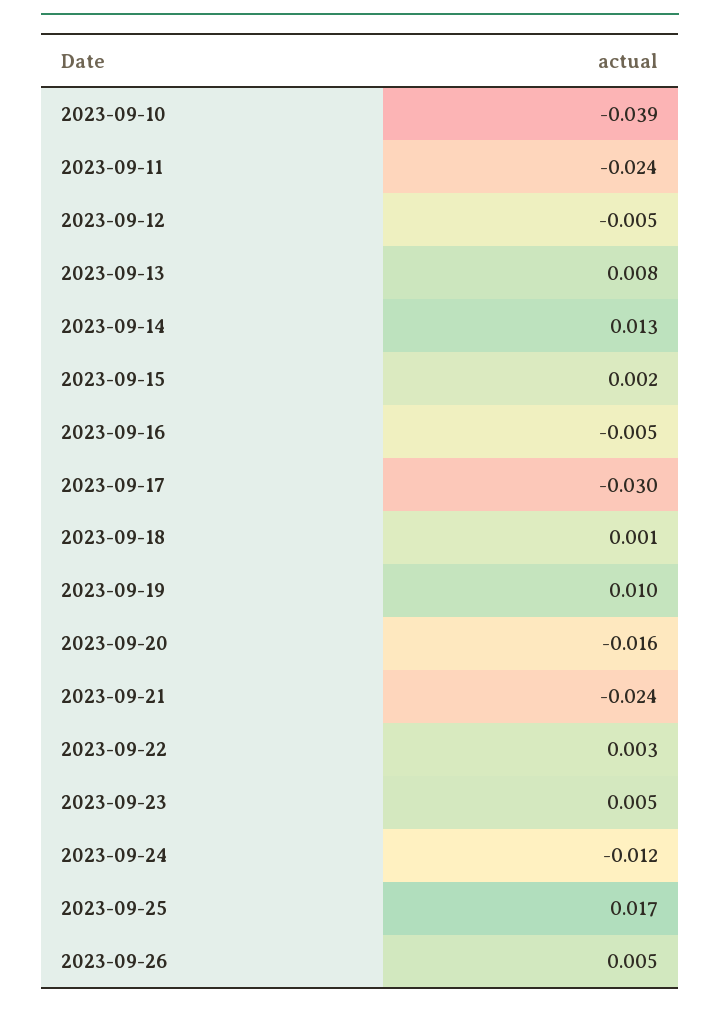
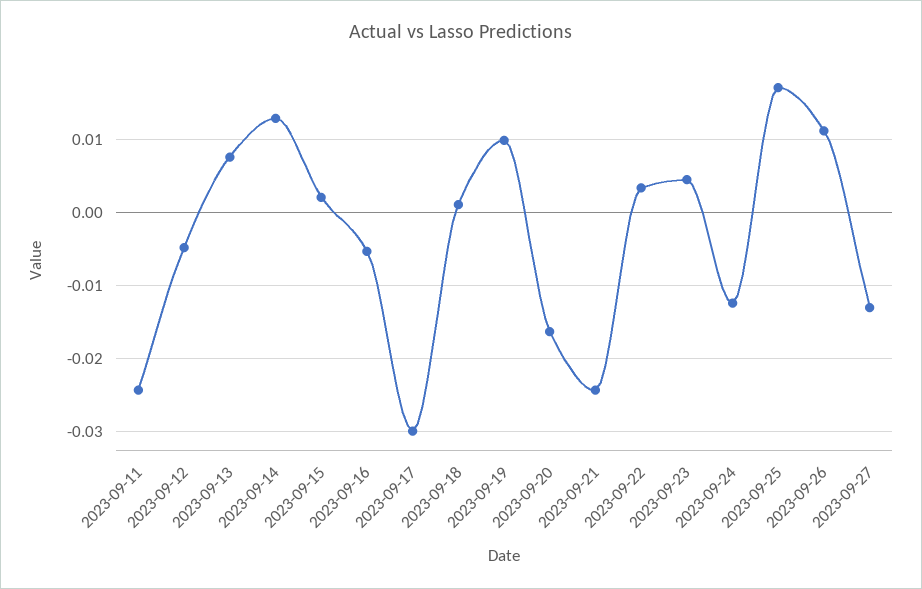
2023-09-10: -0.039 -> none
2023-09-26: 0.005 -> 0.011
2023-09-27: none -> -0.013

